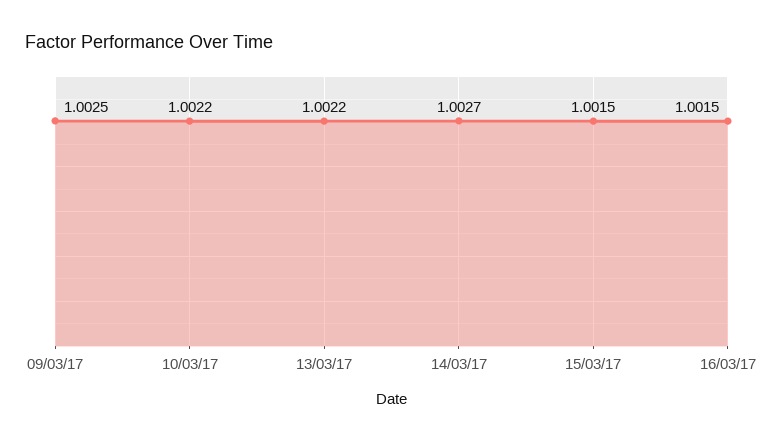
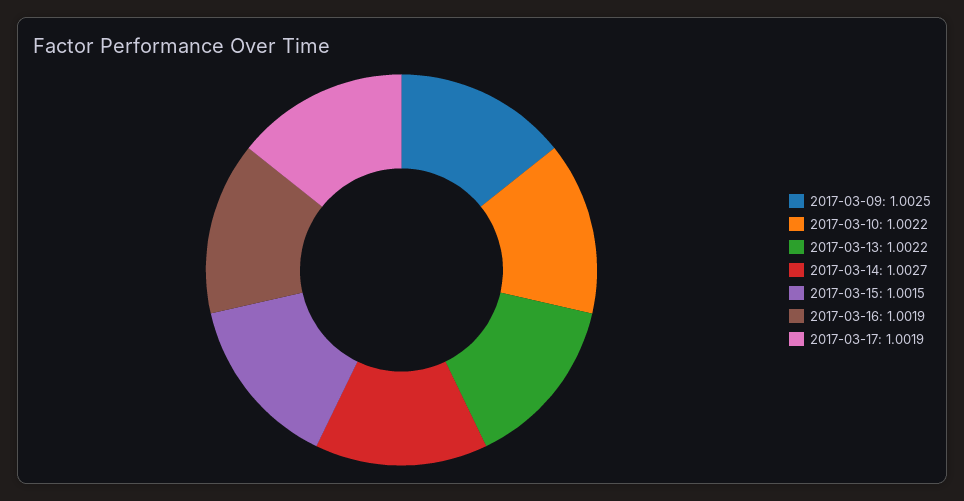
16/03/17: 1.0015 -> 1.0019
2017-03-17: none -> 1.0019

